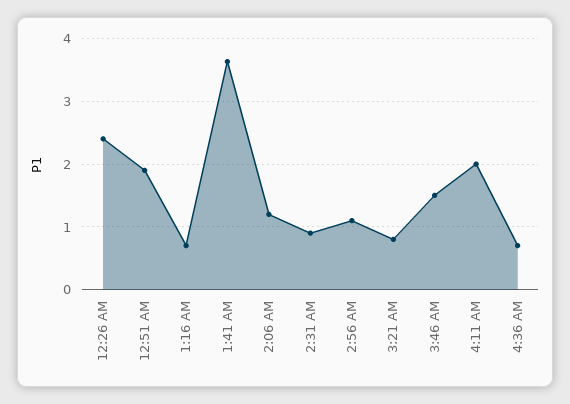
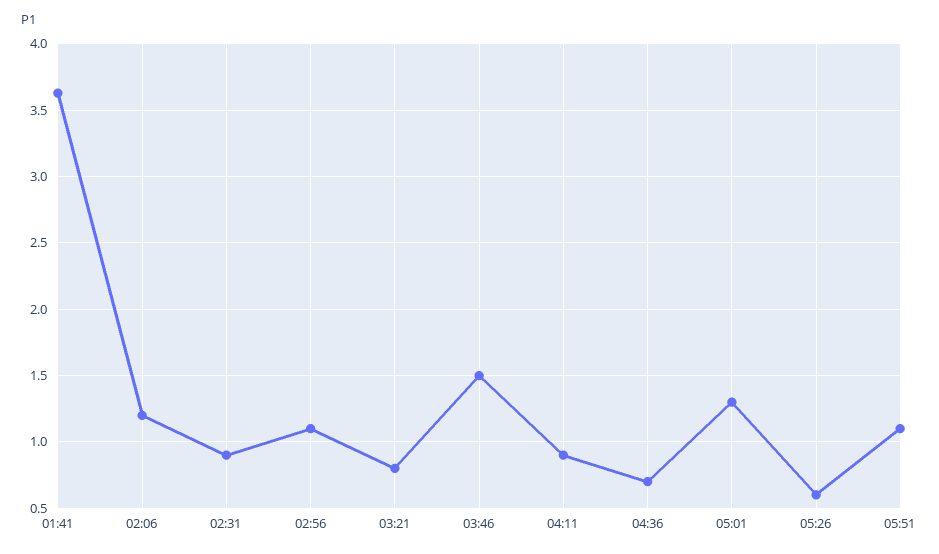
12:26 AM: 2.4 -> none
12:51 AM: 1.9 -> none
1:16 AM: 0.7 -> none
4:11 AM: 2 -> 0.9
05:01: none -> 1.3
05:26: none -> 0.6
05:51: none -> 1.1

